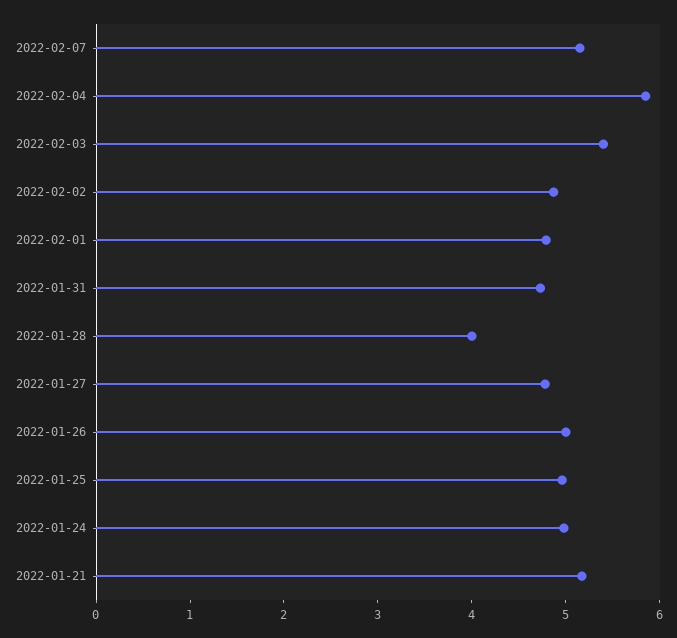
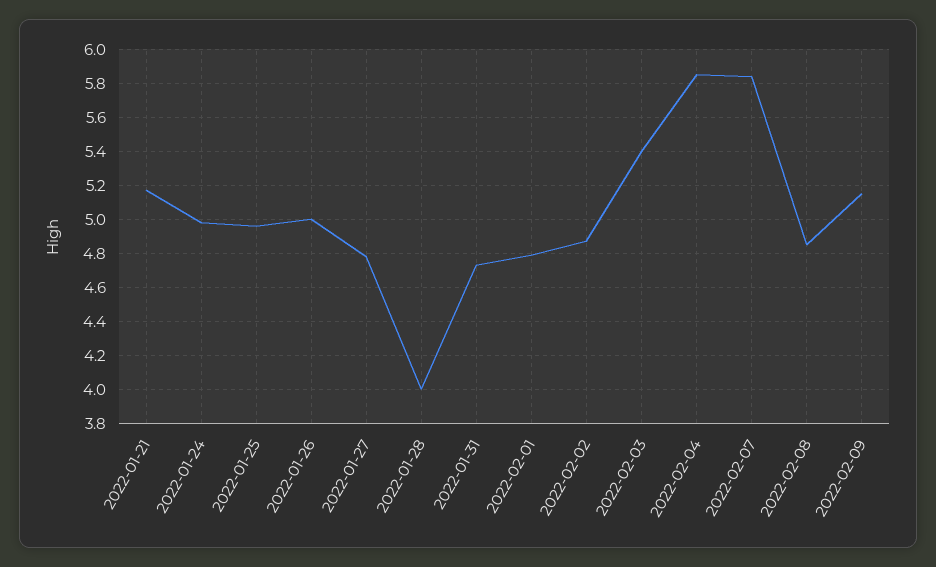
2022-02-07: 5.2 -> 5.85
2022-02-08: none -> 4.85
2022-02-09: none -> 5.15

